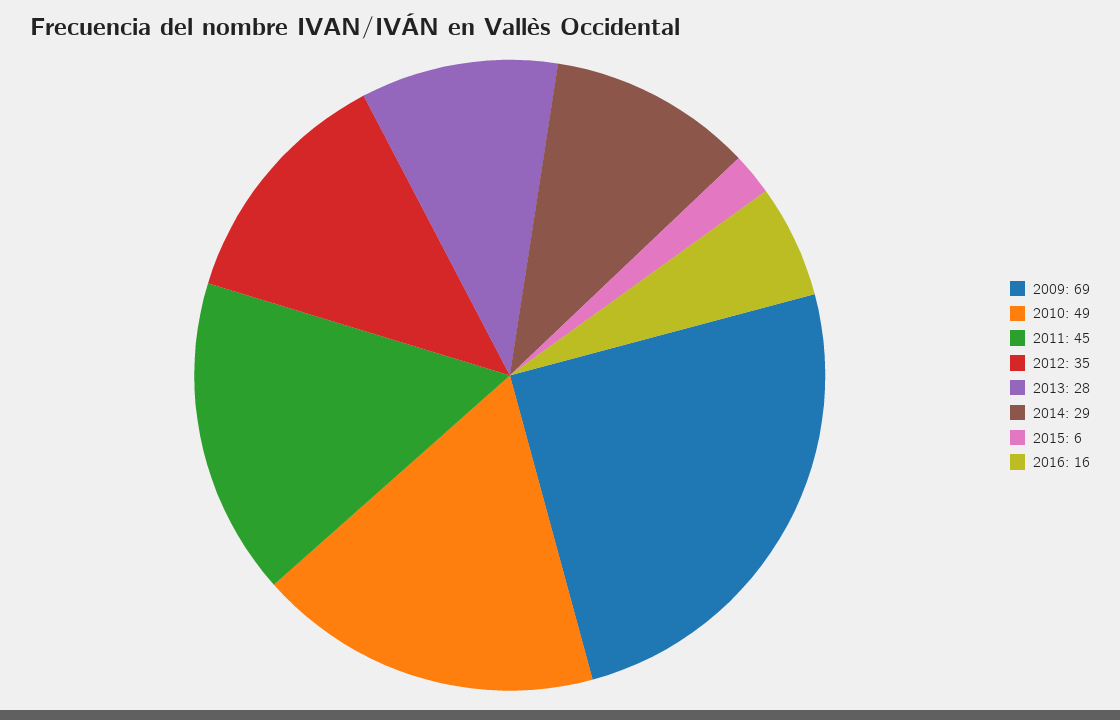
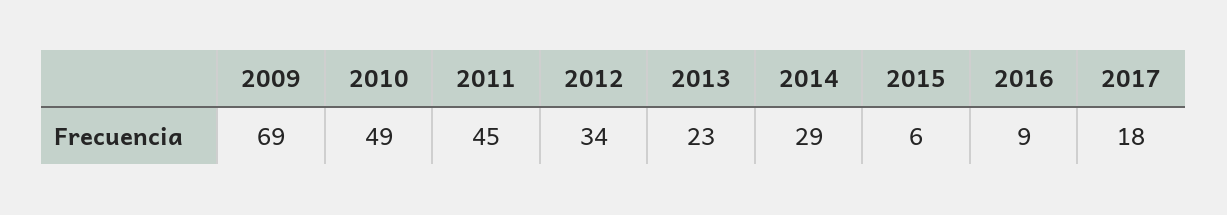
2012: 35 -> 34
2013: 28 -> 23
2016: 16 -> 9
2017: none -> 18

